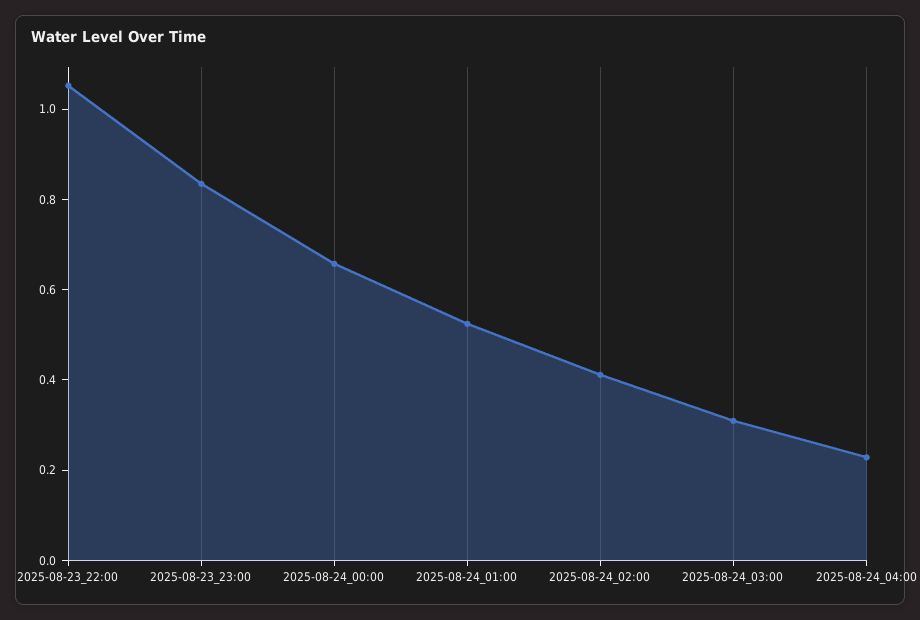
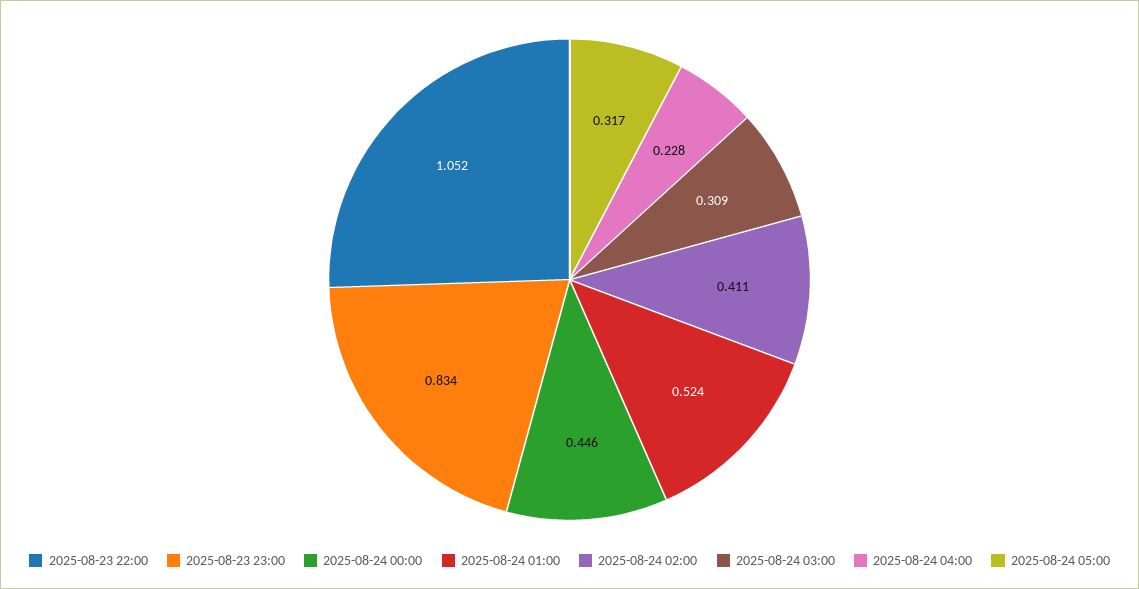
2025-08-24_00:00: 0.65 -> 0.446
2025-08-24 05:00: none -> 0.317

